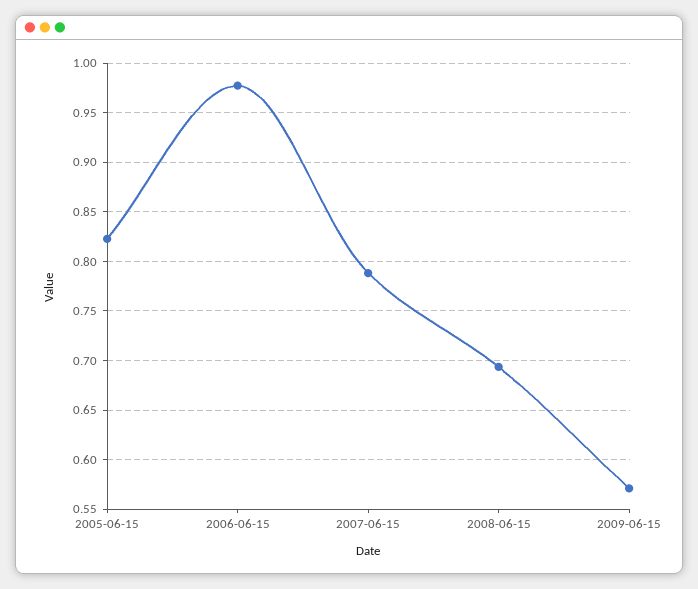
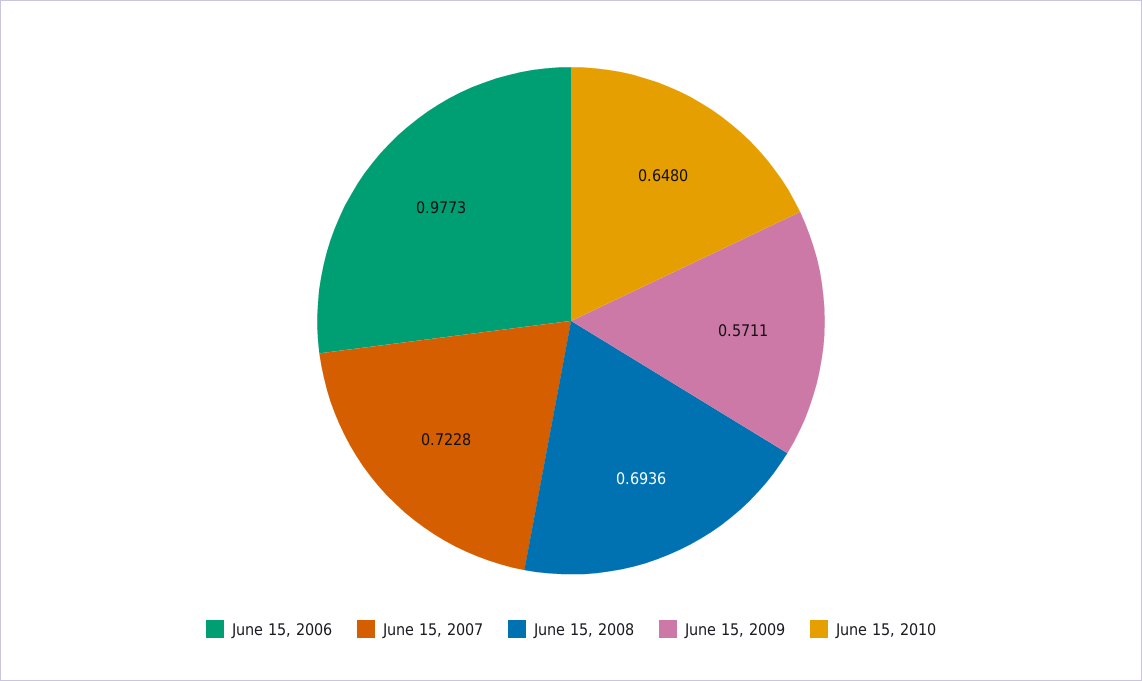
2005-06-15: 0.82 -> none
2007-06-15: 0.79 -> 0.7228
June 15, 2010: none -> 0.648

